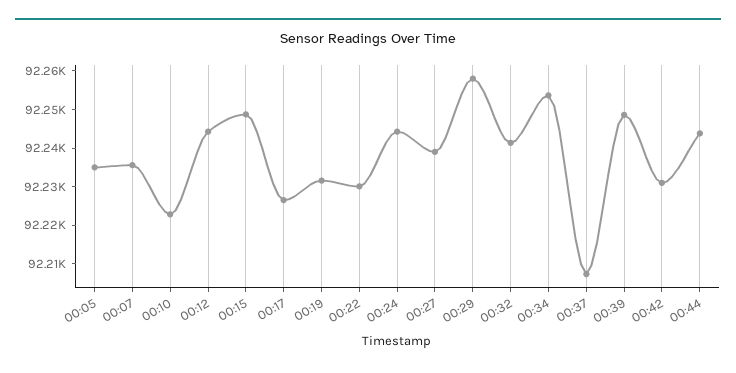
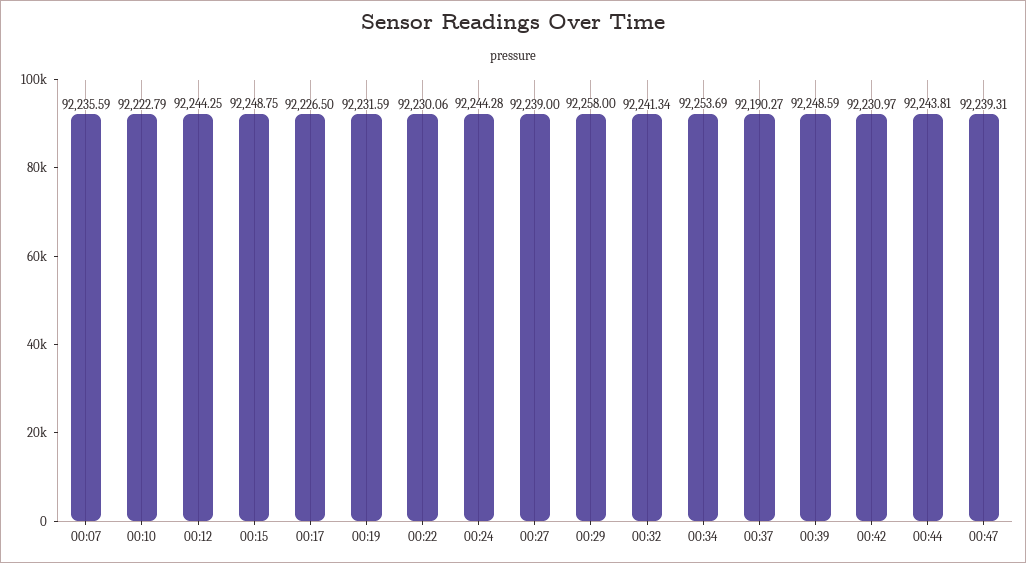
00:05: 92235 -> none
00:37: 92207.5 -> 92190.27
00:47: none -> 92239.31

